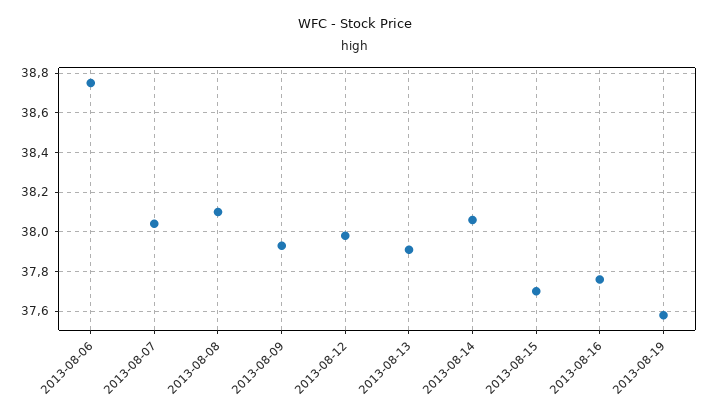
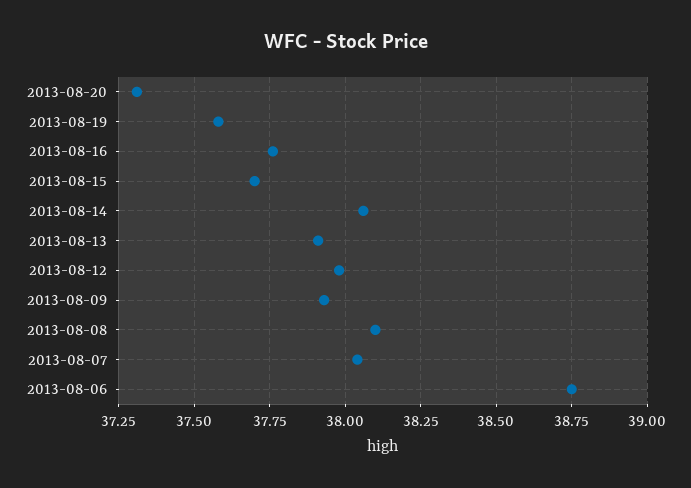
2013-08-20: none -> 37.3

